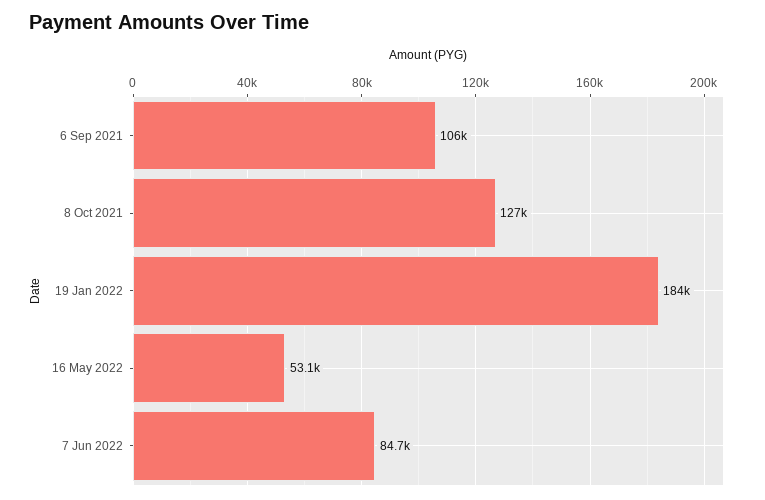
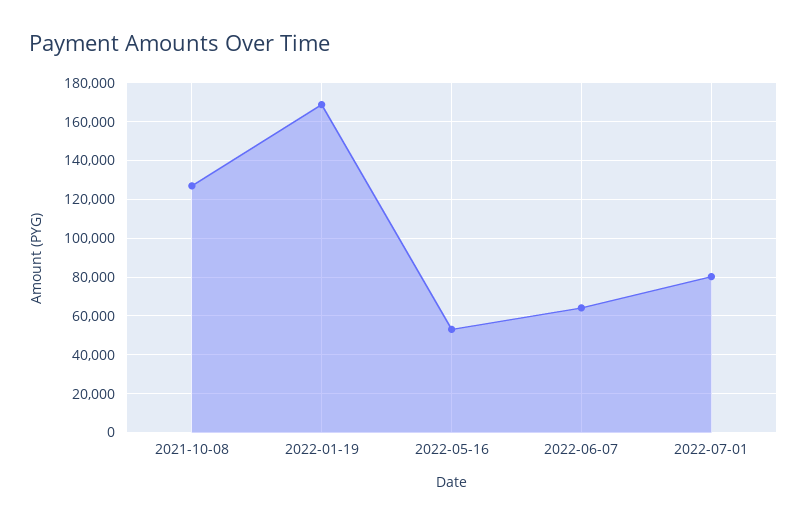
6 Sep 2021: 106000 -> none
19 Jan 2022: 184000 -> 170000
7 Jun 2022: 84700 -> 65000
2022-07-01: none -> 80000

